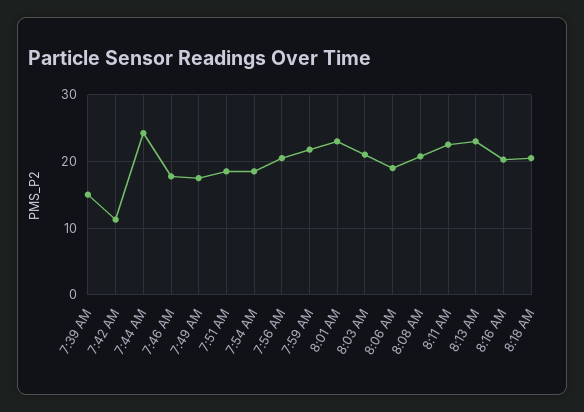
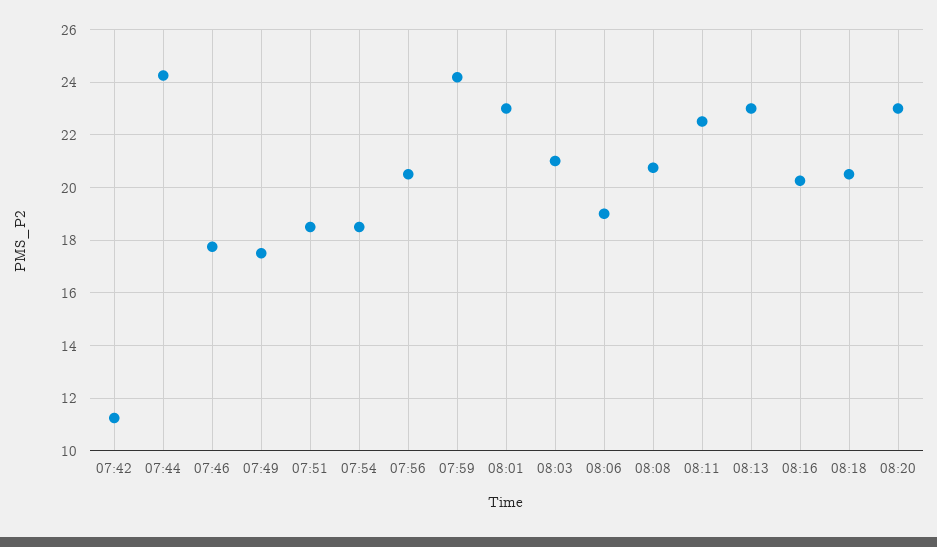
7:39 AM: 15 -> none
7:59 AM: 22 -> 24.25
08:20: none -> 23

